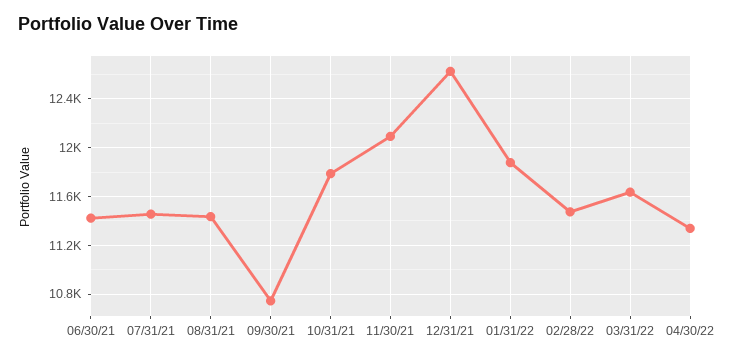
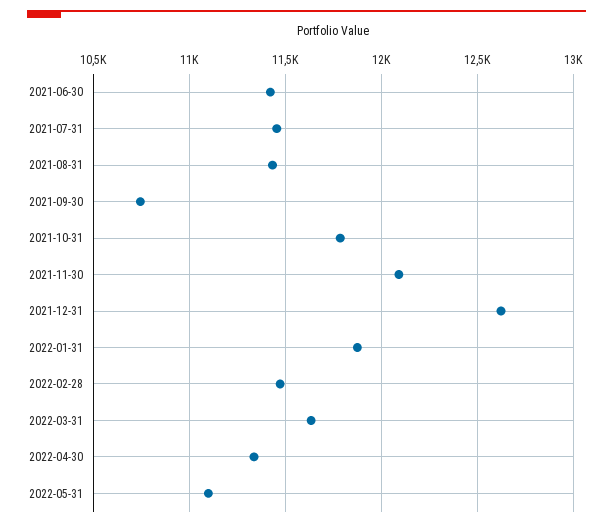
2022-05-31: none -> 11100

